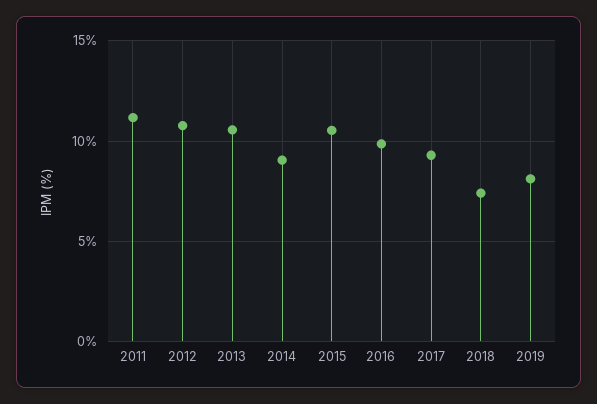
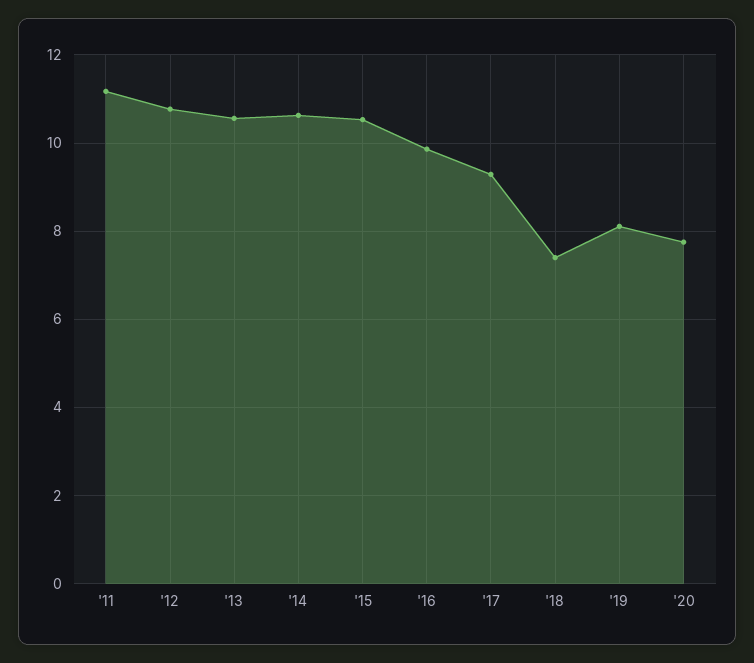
2014: 9 -> 10.6
'20: none -> 7.8

